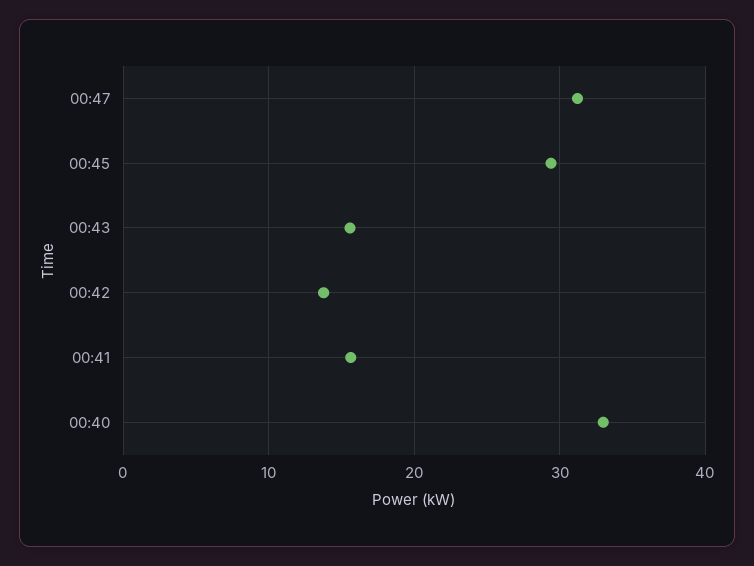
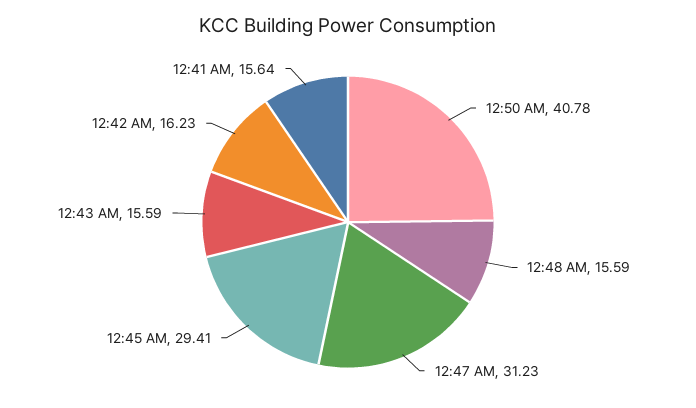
00:42: 14 -> 16.23
00:40: 33 -> none
12:50 AM: none -> 40.78
12:48 AM: none -> 15.59

